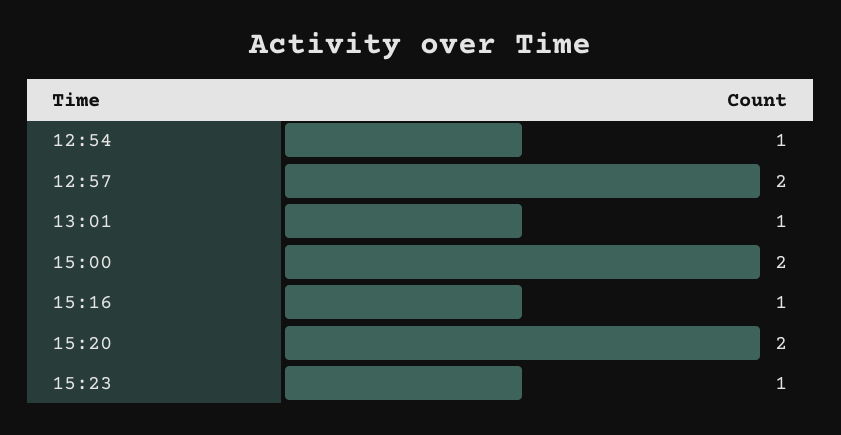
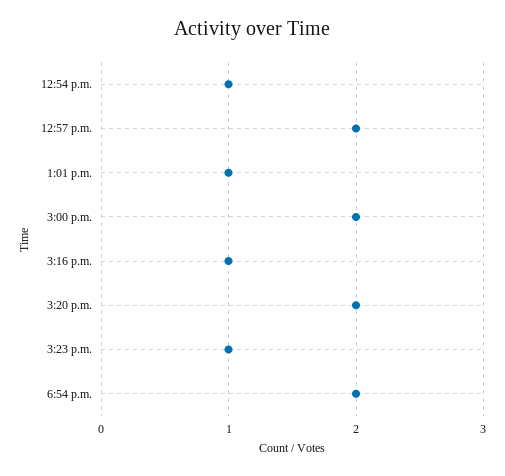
6:54 p.m.: none -> 2

